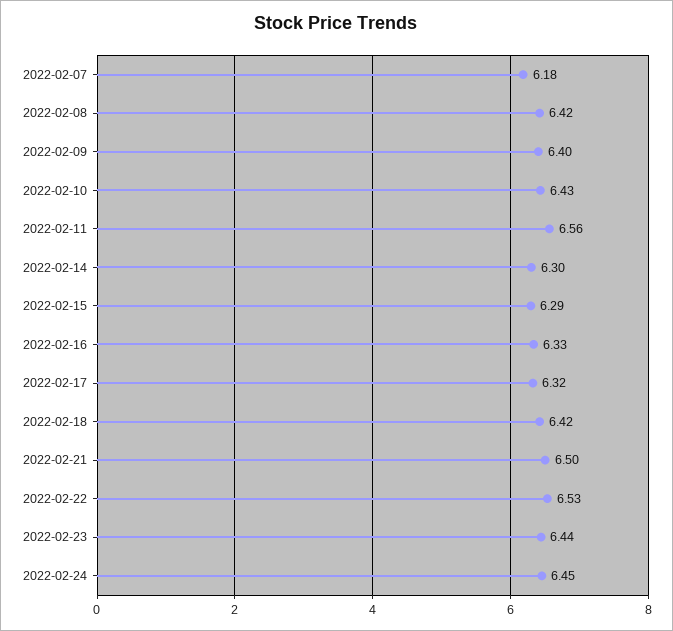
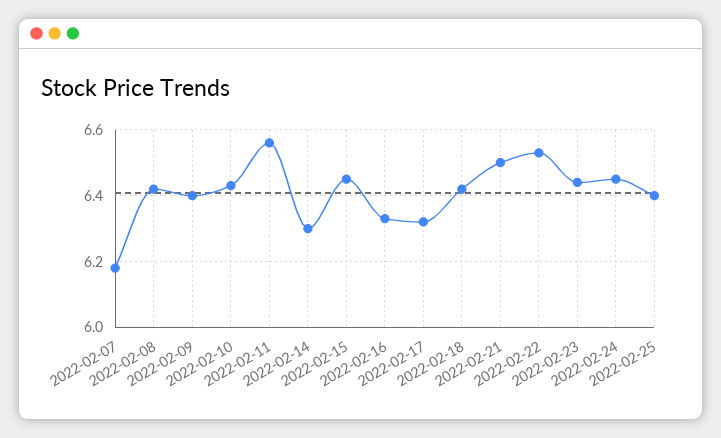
2022-02-15: 6.29 -> 6.45
2022-02-25: none -> 6.4

